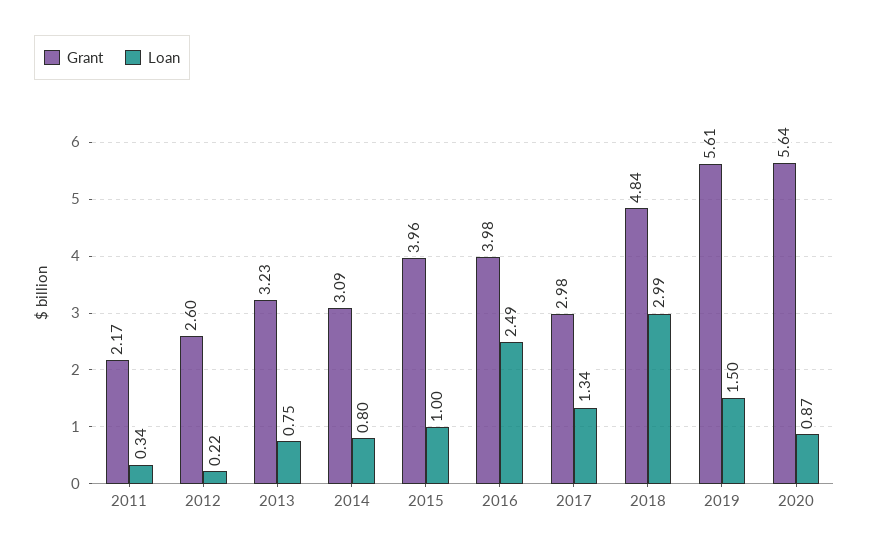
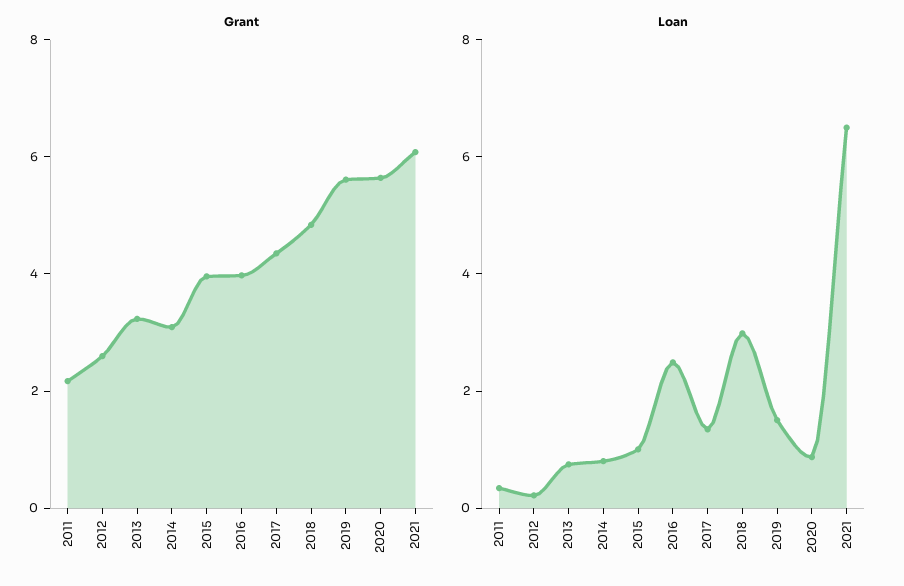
Grant, 2017: 2.98 -> 4.5
Grant, 2021: none -> 6
Loan, 2021: none -> 6.5

